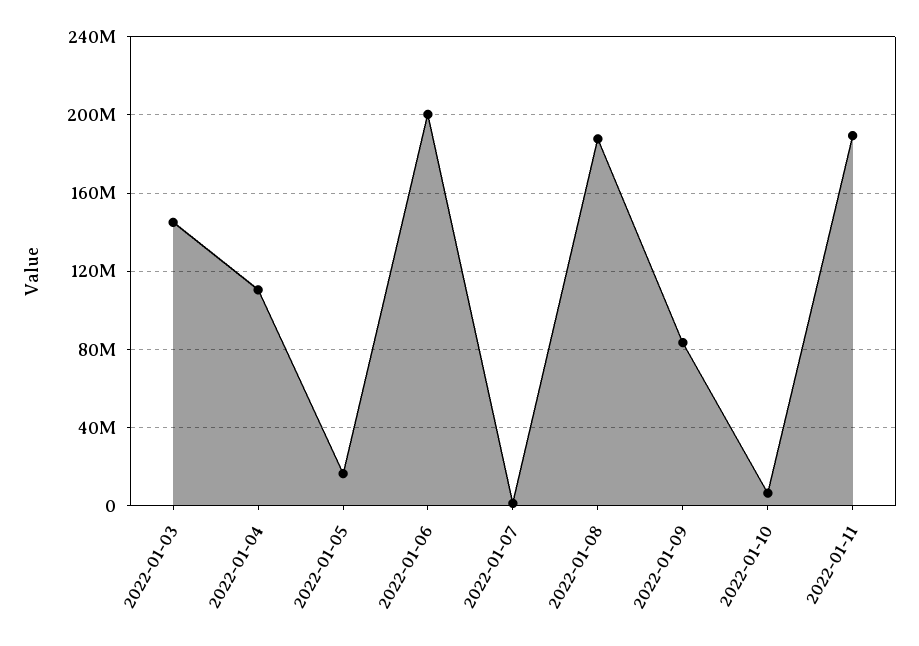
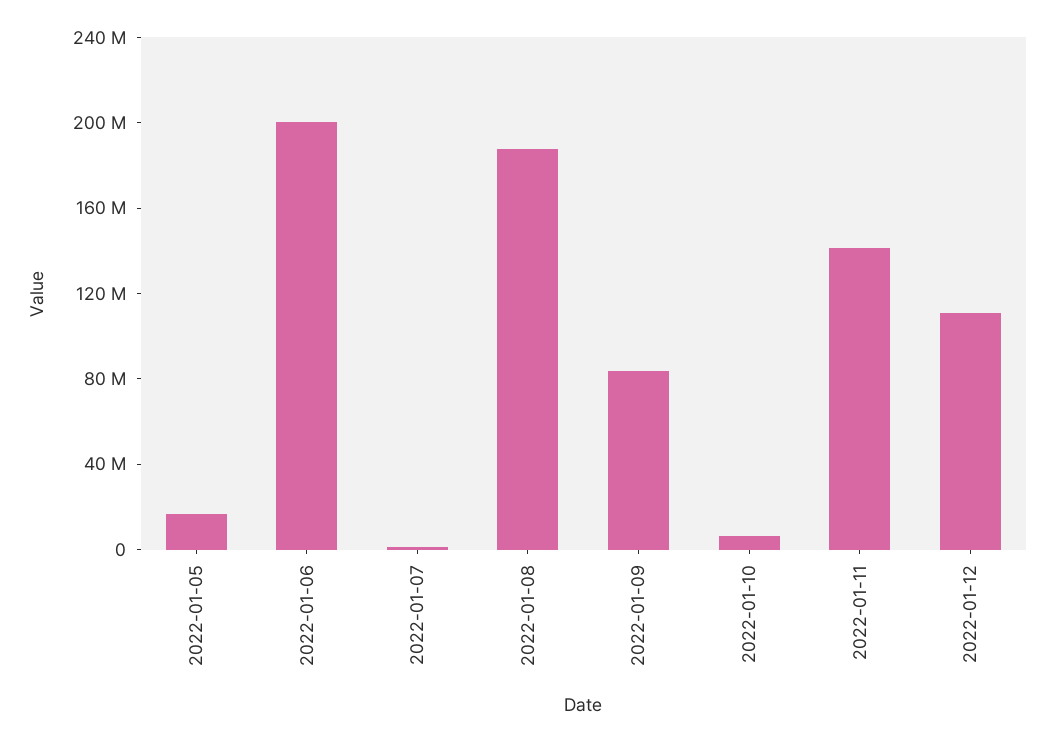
2022-01-03: 145000000 -> none
2022-01-04: 110000000 -> none
2022-01-11: 190000000 -> 140000000
2022-01-12: none -> 110000000

